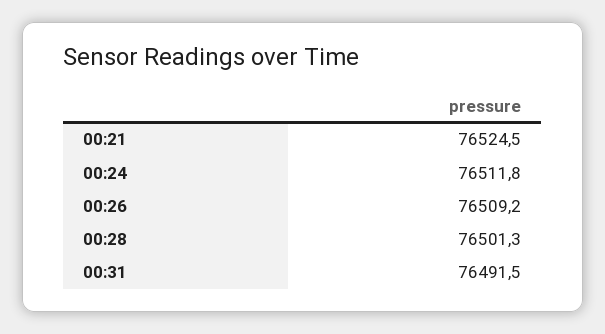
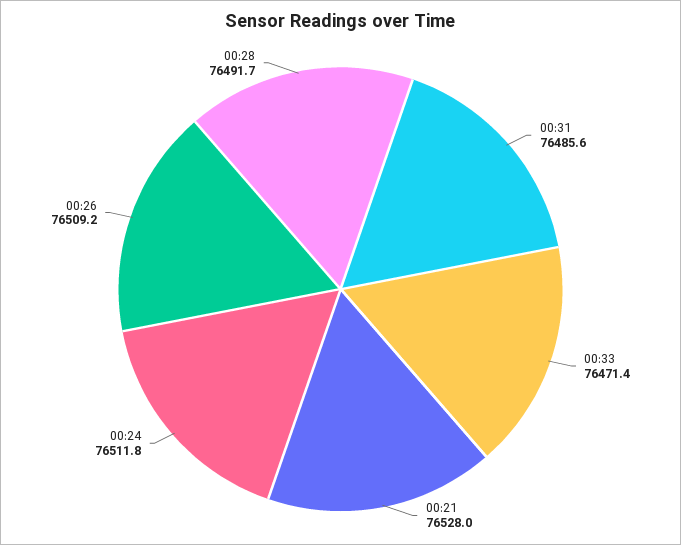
00:21: 76524.5 -> 76528
00:28: 76501.3 -> 76491.7
00:31: 76491.5 -> 76485.6
00:33: none -> 76471.4

